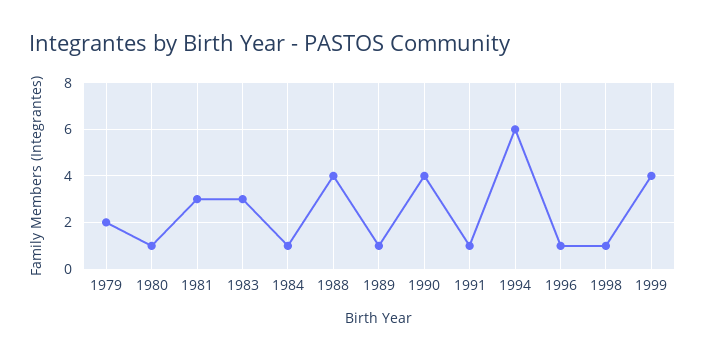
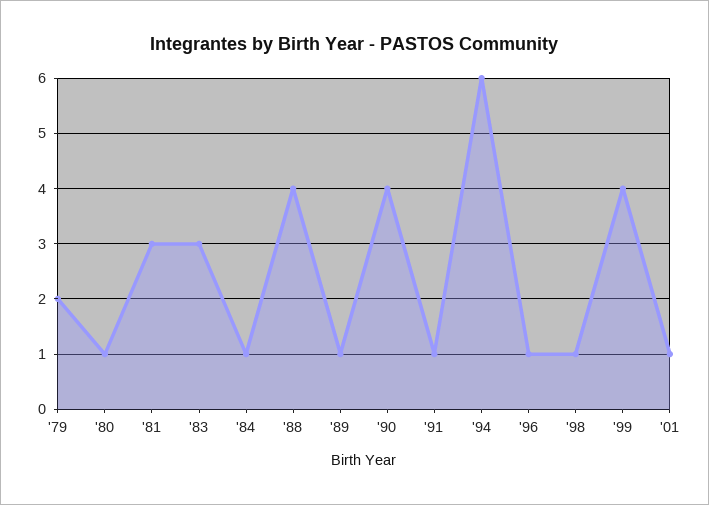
'01: none -> 1

